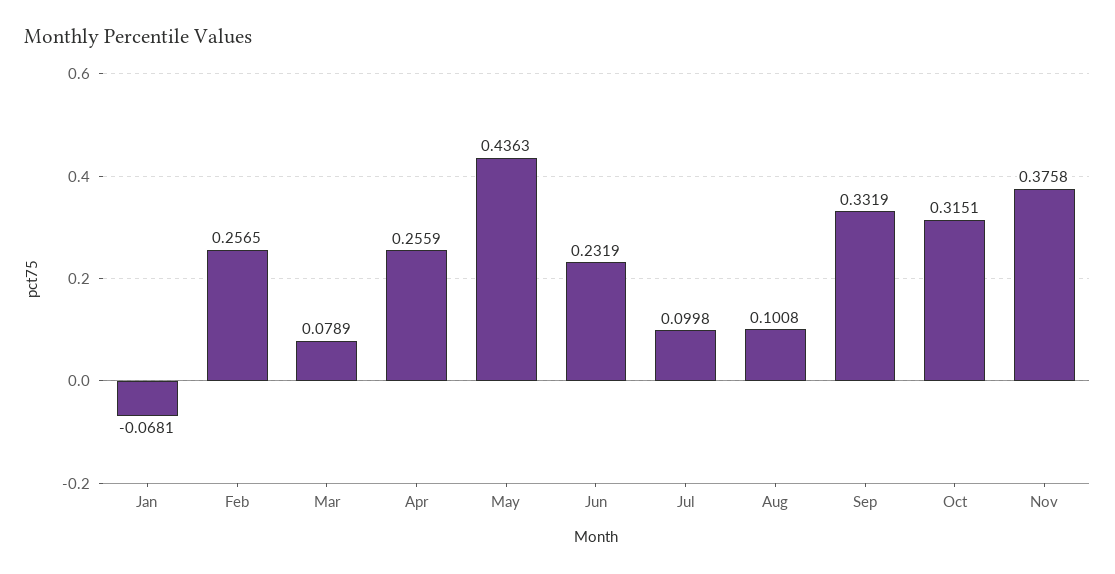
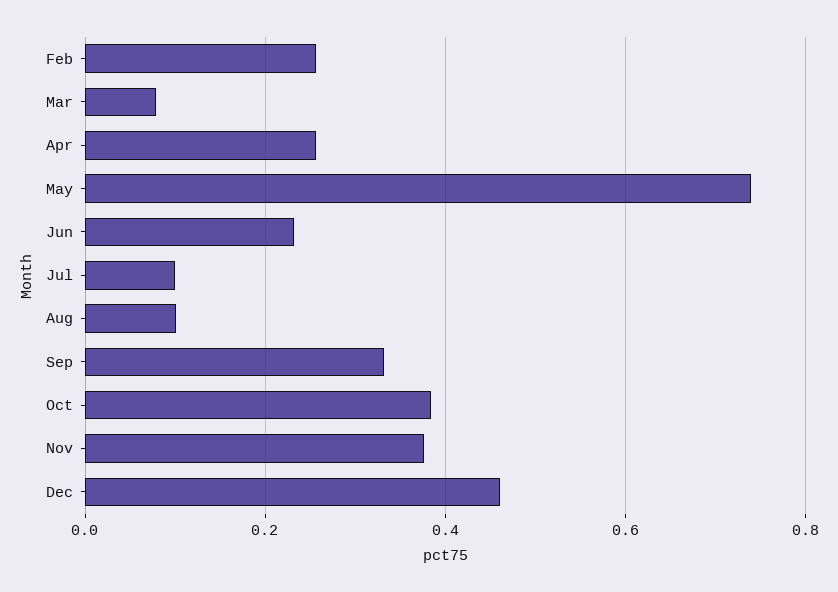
Jan: -0.0681 -> none
May: 0.4363 -> 0.74
Oct: 0.3151 -> 0.38
Dec: none -> 0.46

